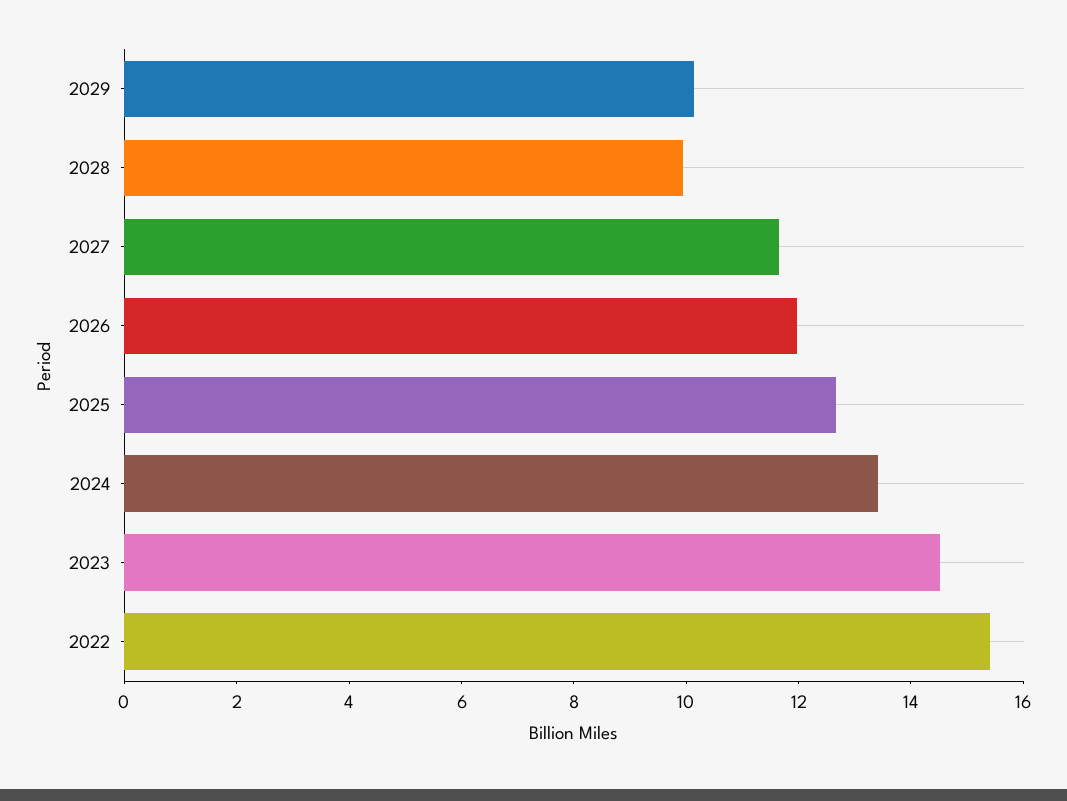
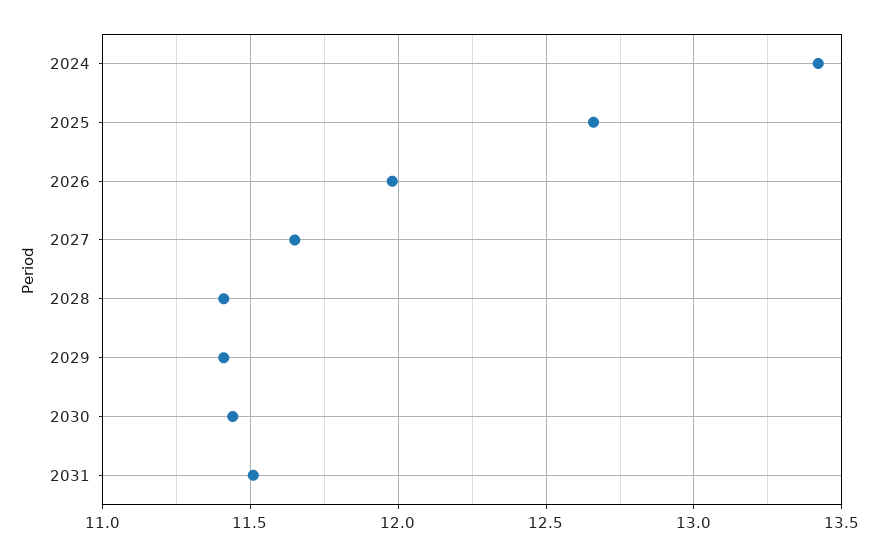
2029: 10 -> 11.4
2028: 10 -> 11.4
2023: 14.5 -> none
2022: 15.5 -> none
2030: none -> 11.45
2031: none -> 11.5

